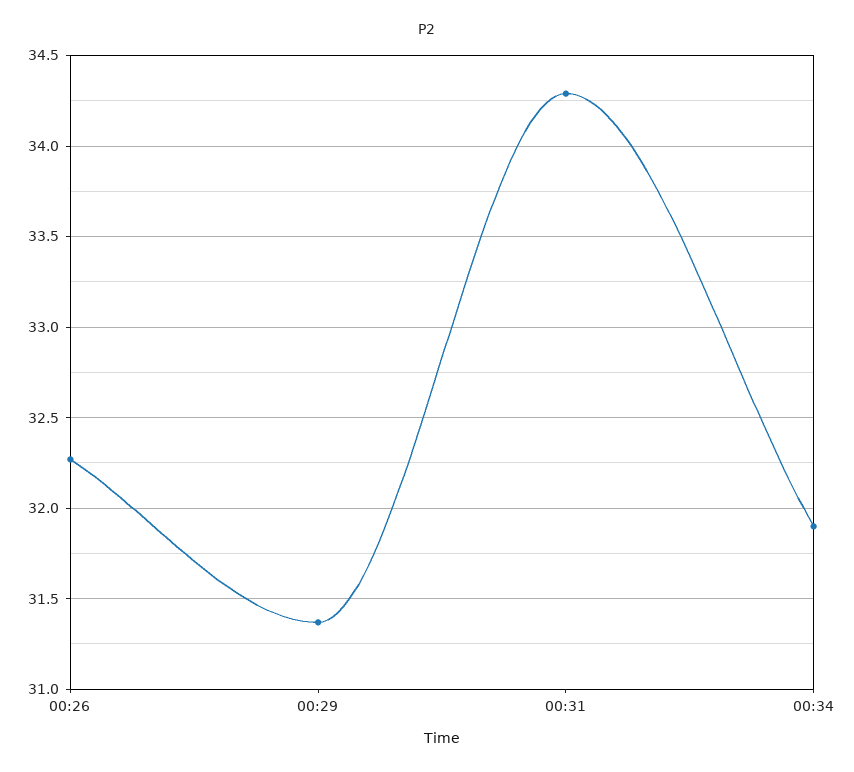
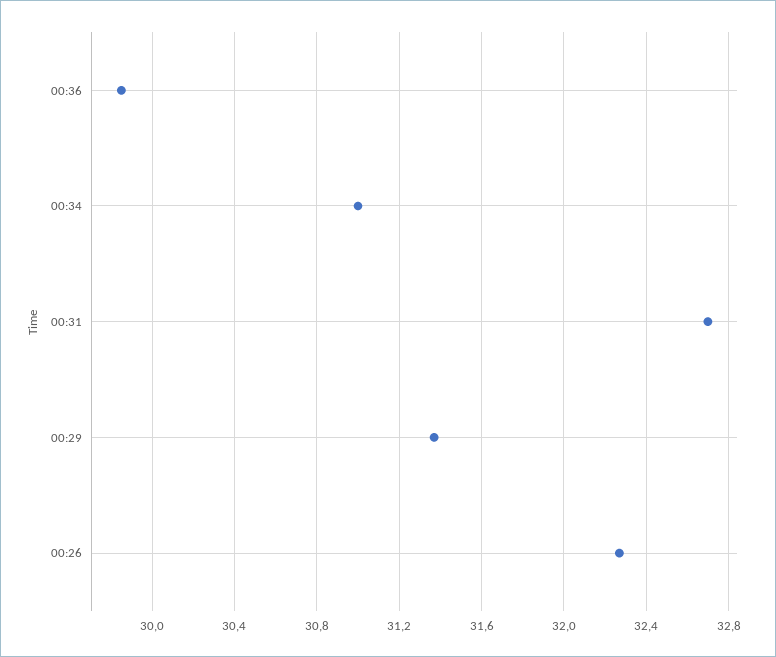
00:31: 34.3 -> 32.7
00:34: 31.9 -> 31
00:36: none -> 29.85

